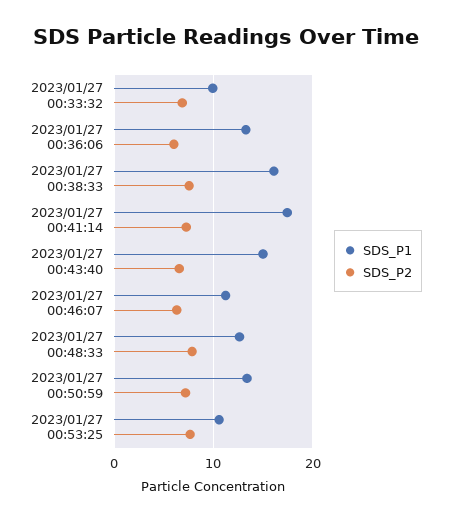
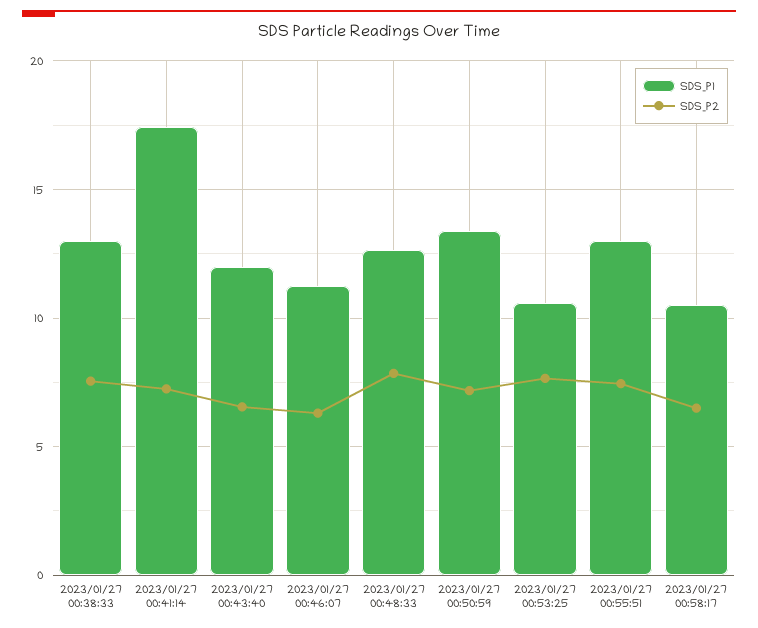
SDS_P1, 2023/01/27 00:33:32: 10 -> none
SDS_P2, 2023/01/27 00:33:32: 7 -> none
SDS_P1, 2023/01/27 00:36:06: 13 -> none
SDS_P2, 2023/01/27 00:36:06: 6 -> none
SDS_P1, 2023/01/27 00:38:33: 16 -> 13
SDS_P1, 2023/01/27 00:43:40: 15 -> 12
SDS_P1, 2023/01/27 00:55:51: none -> 13
SDS_P2, 2023/01/27 00:55:51: none -> 7.5
SDS_P1, 2023/01/27 00:58:17: none -> 10.5
SDS_P2, 2023/01/27 00:58:17: none -> 6.5

